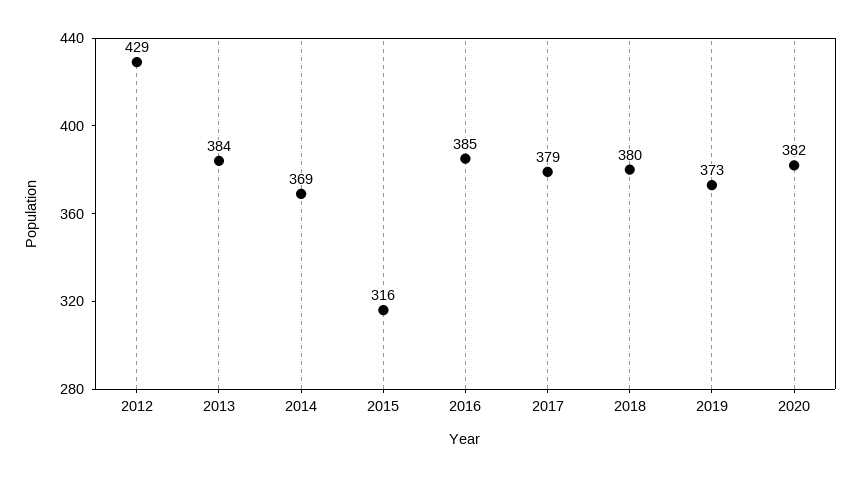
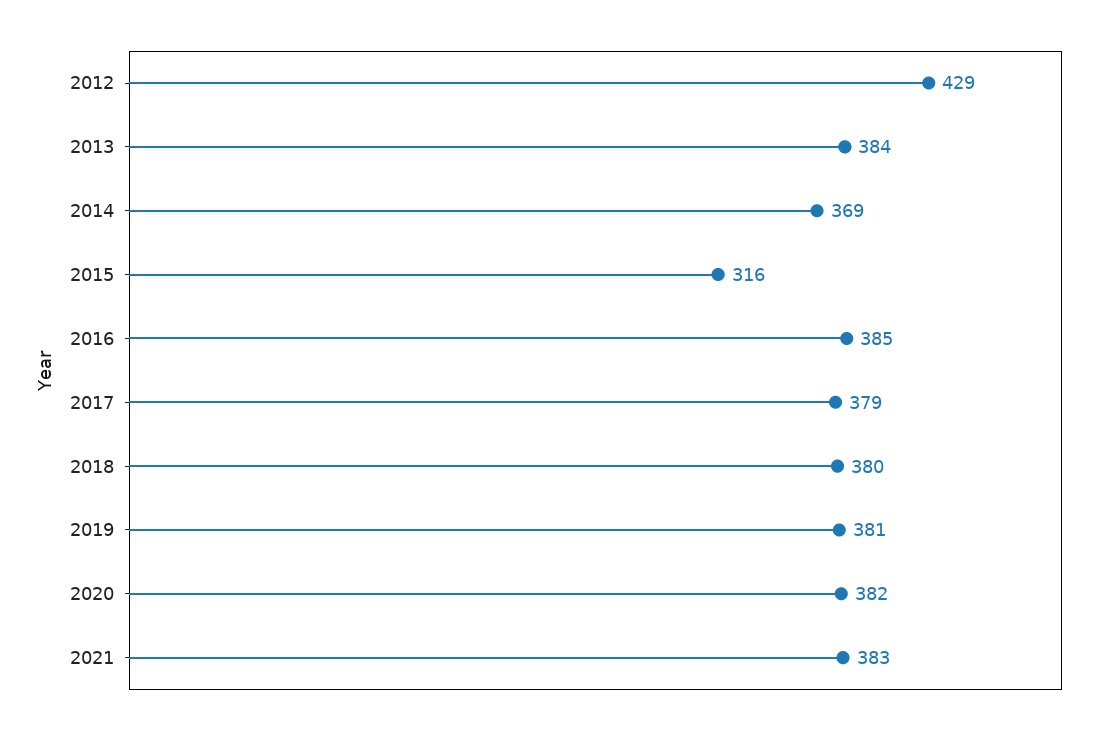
2019: 373 -> 381
2021: none -> 383

